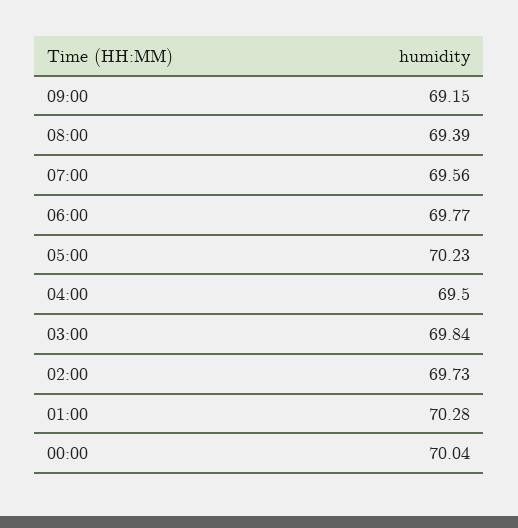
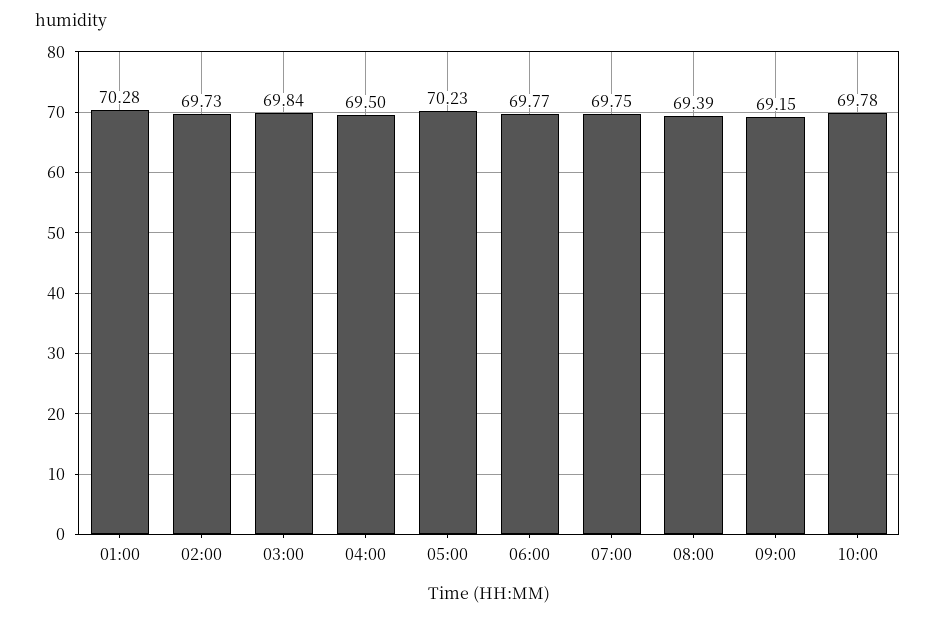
07:00: 69.56 -> 69.75
00:00: 70.04 -> none
10:00: none -> 69.78

